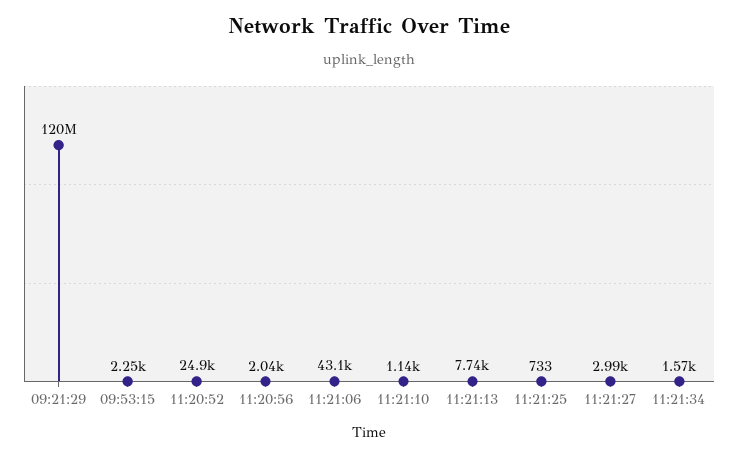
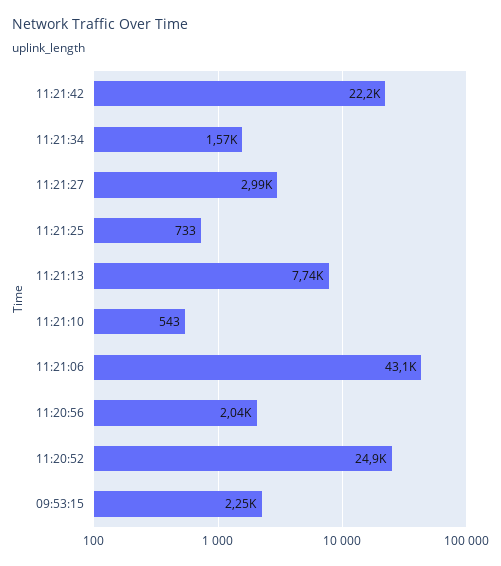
09:21:29: 120000000 -> none
11:21:10: 1140 -> 543
11:21:42: none -> 22200

